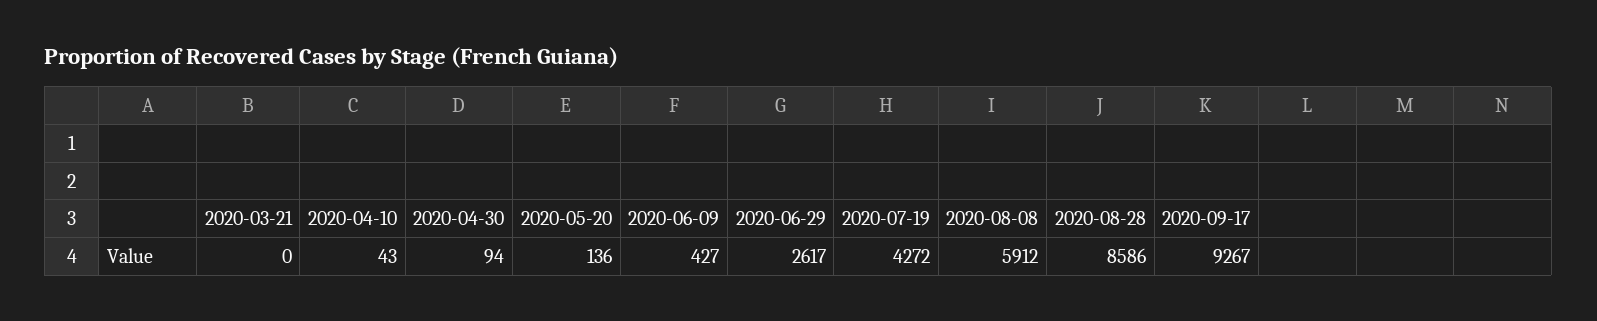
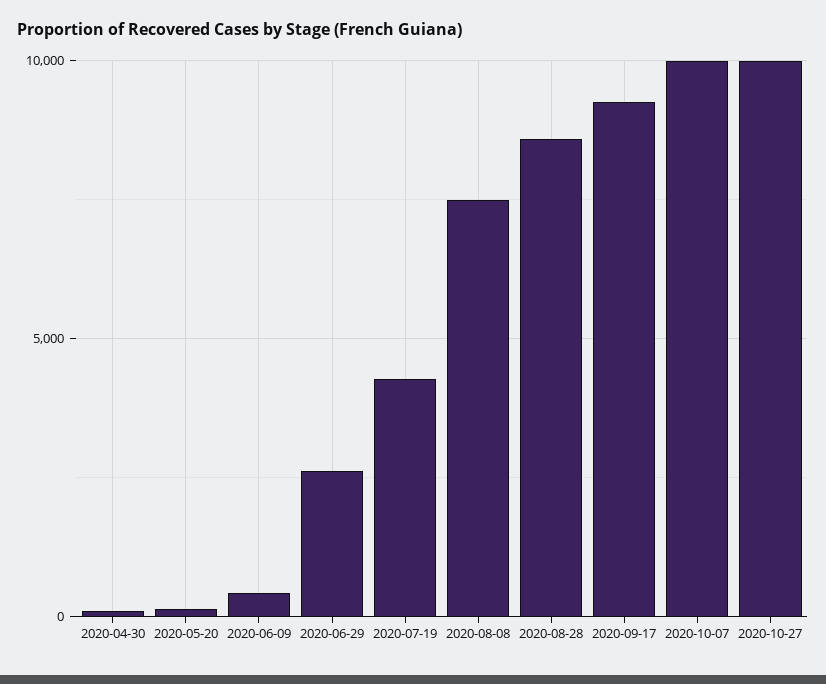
2020-03-21: 0 -> none
2020-04-10: 43 -> none
2020-08-08: 5912 -> 7500
2020-10-07: none -> 10000
2020-10-27: none -> 10000

